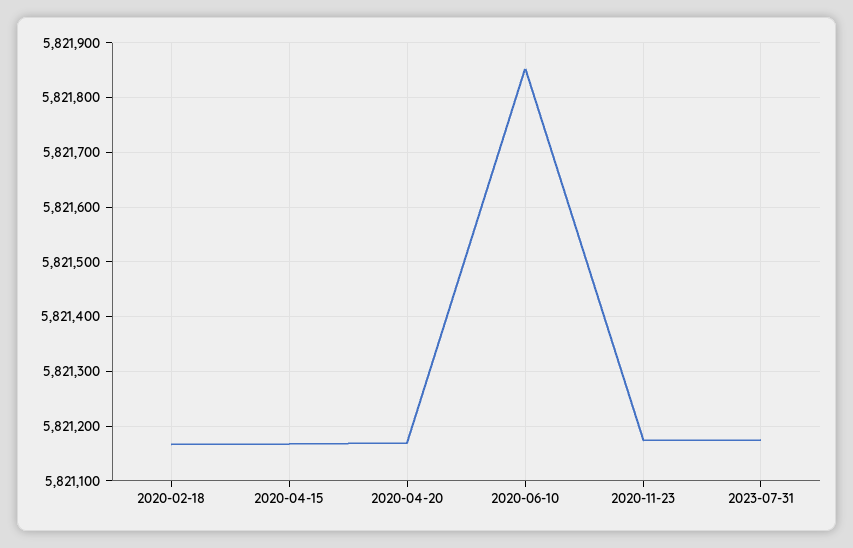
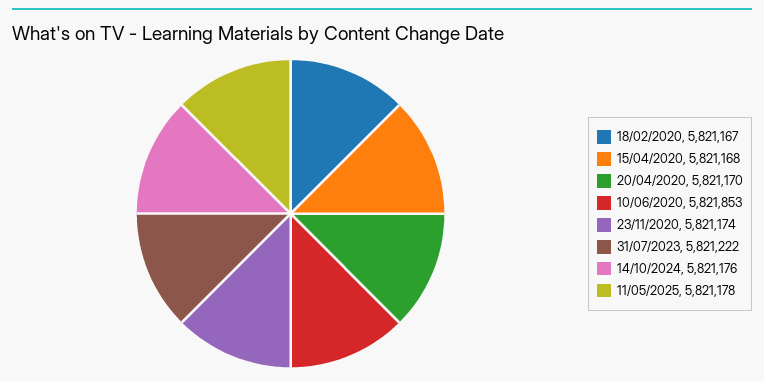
2023-07-31: 5821180 -> 5821222
14/10/2024: none -> 5821176
11/05/2025: none -> 5821178

